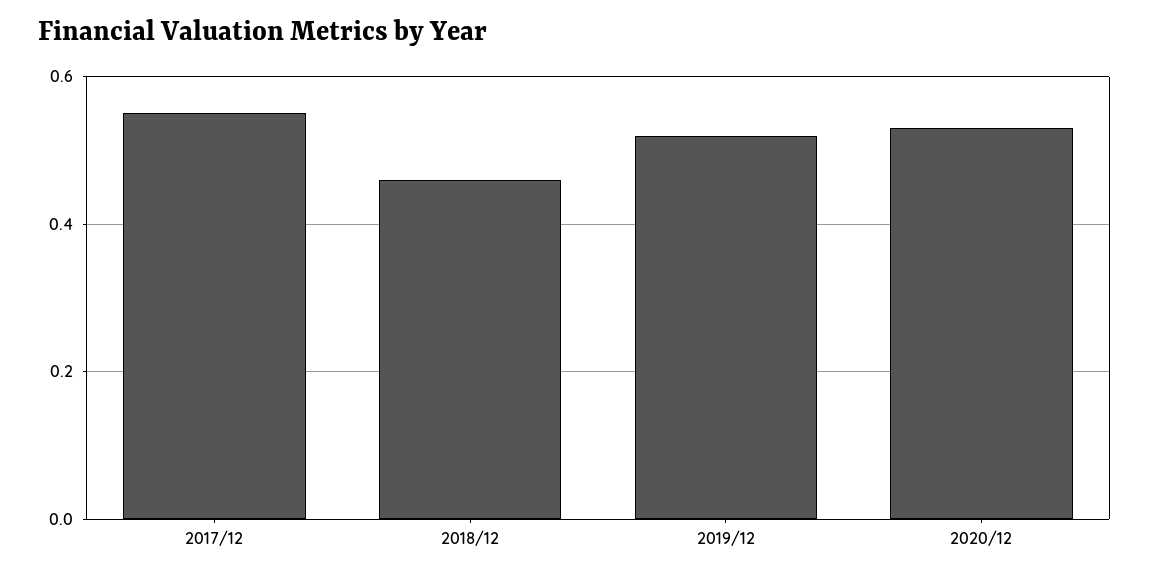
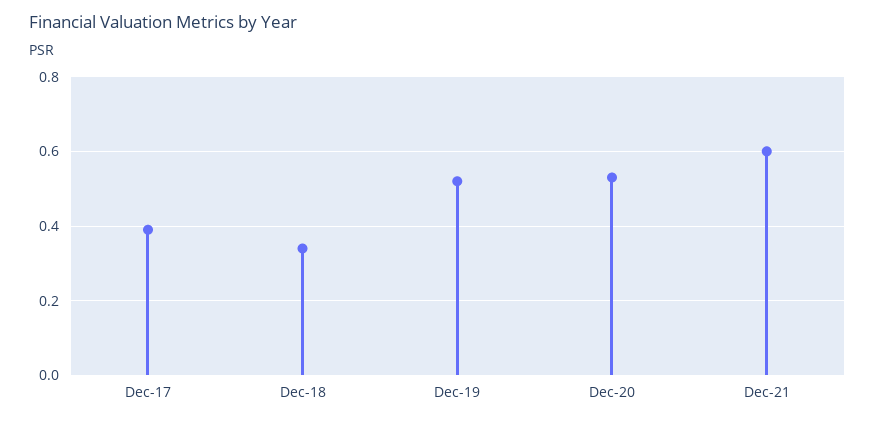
2017/12: 0.55 -> 0.4
2018/12: 0.45 -> 0.35
Dec-21: none -> 0.6

